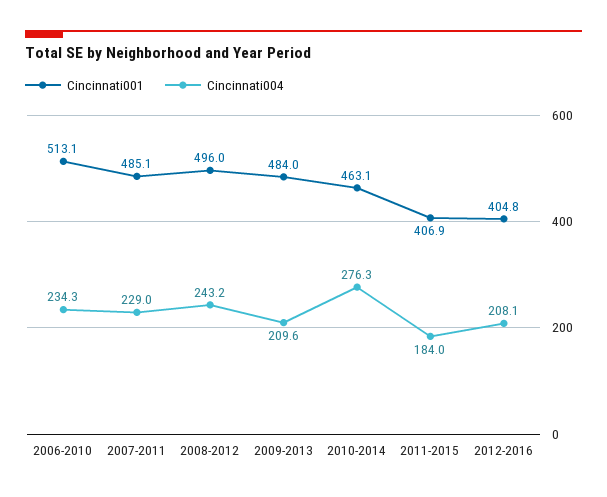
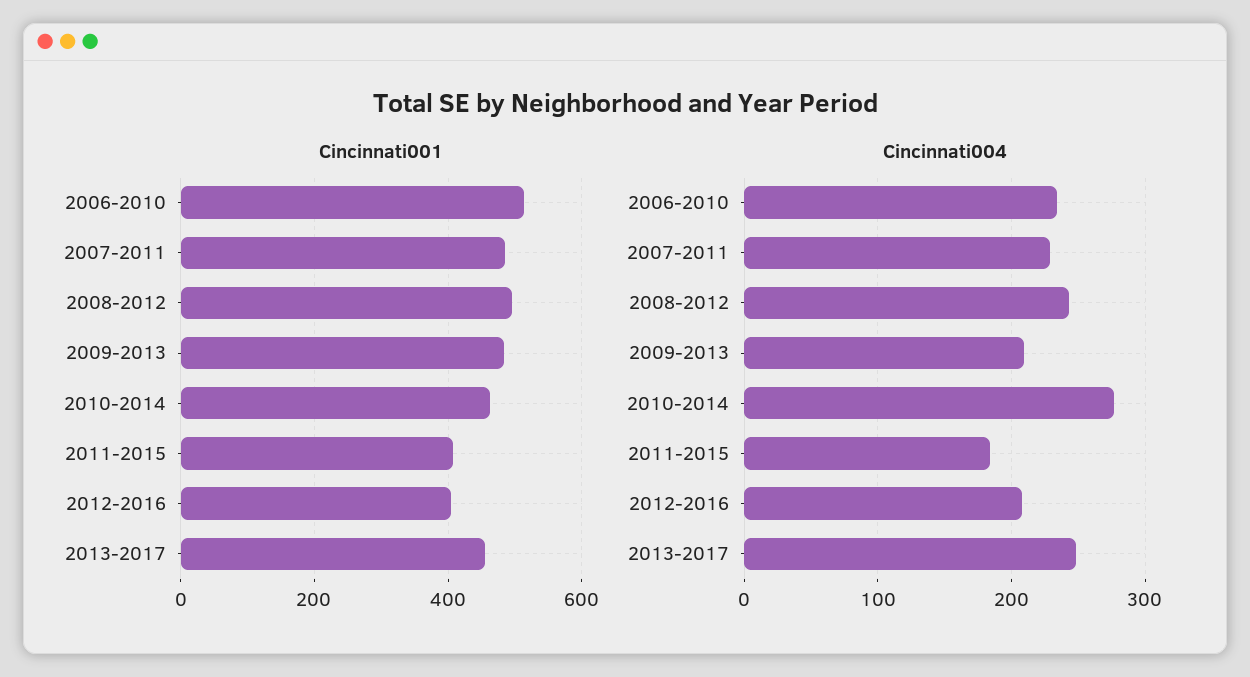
Cincinnati001, 2013-2017: none -> 460
Cincinnati004, 2013-2017: none -> 250

